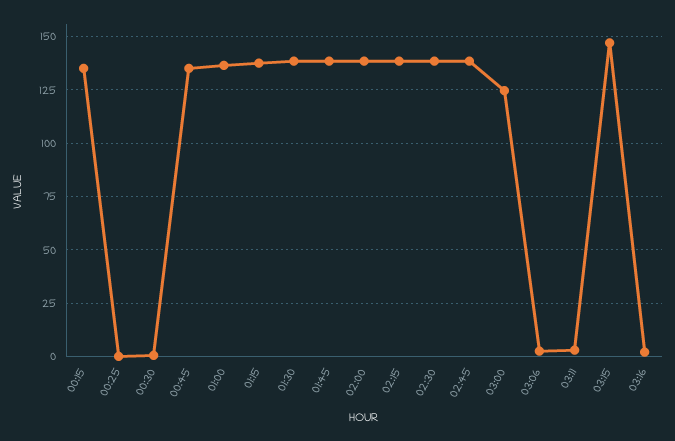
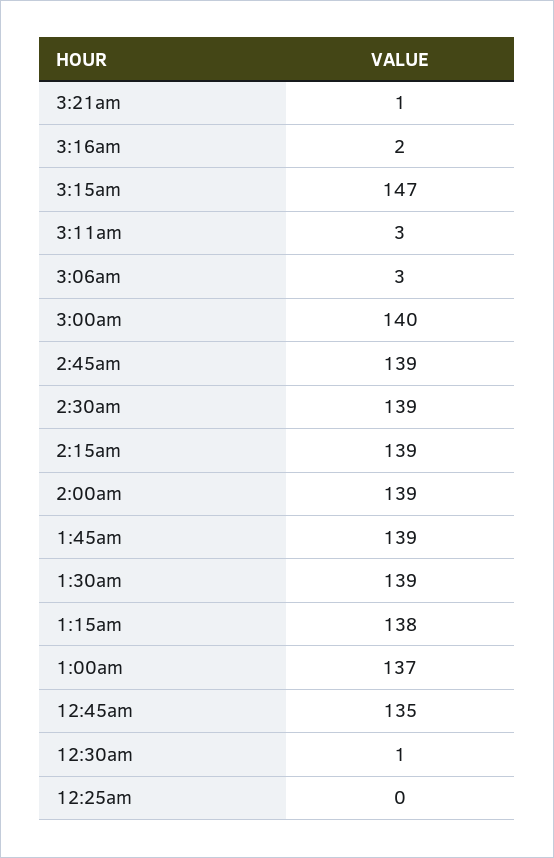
00:15: 135 -> none
03:00: 125 -> 140
3:21am: none -> 1

